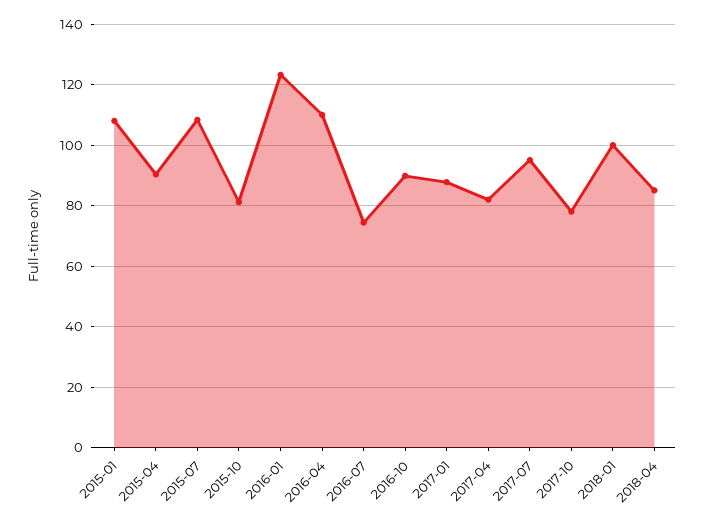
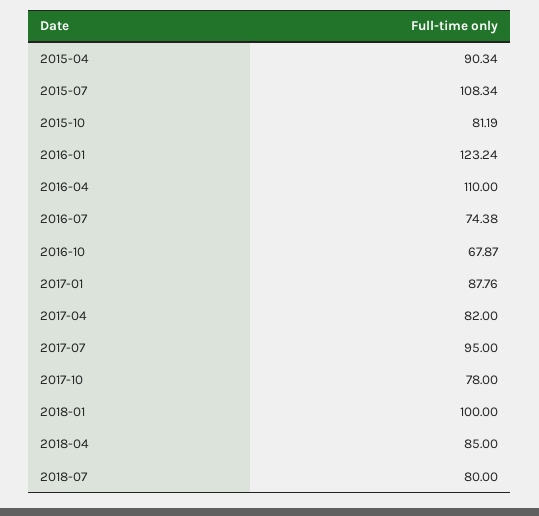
2015-01: 108 -> none
2016-10: 90 -> 67.87
2018-07: none -> 80

